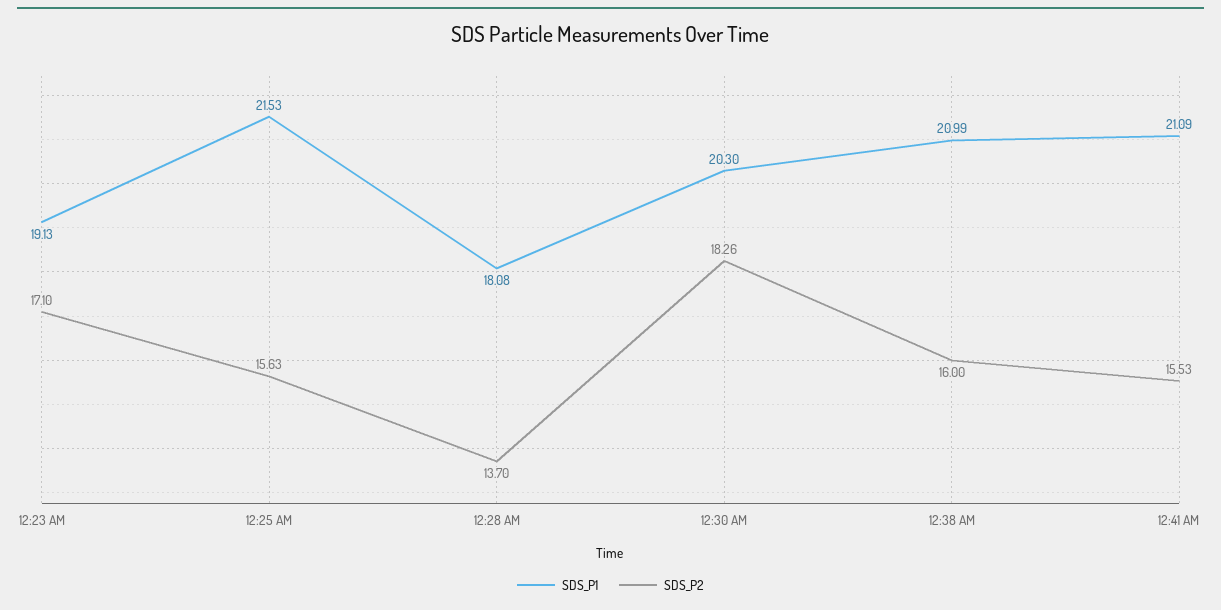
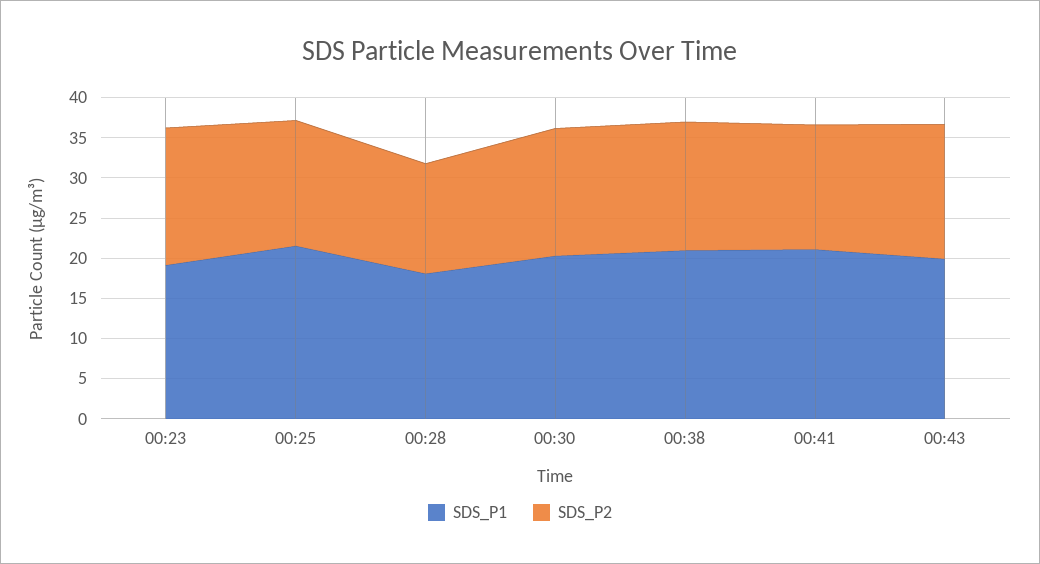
SDS_P2, 12:30 AM: 18.26 -> 16
SDS_P1, 00:43: none -> 20
SDS_P2, 00:43: none -> 17

